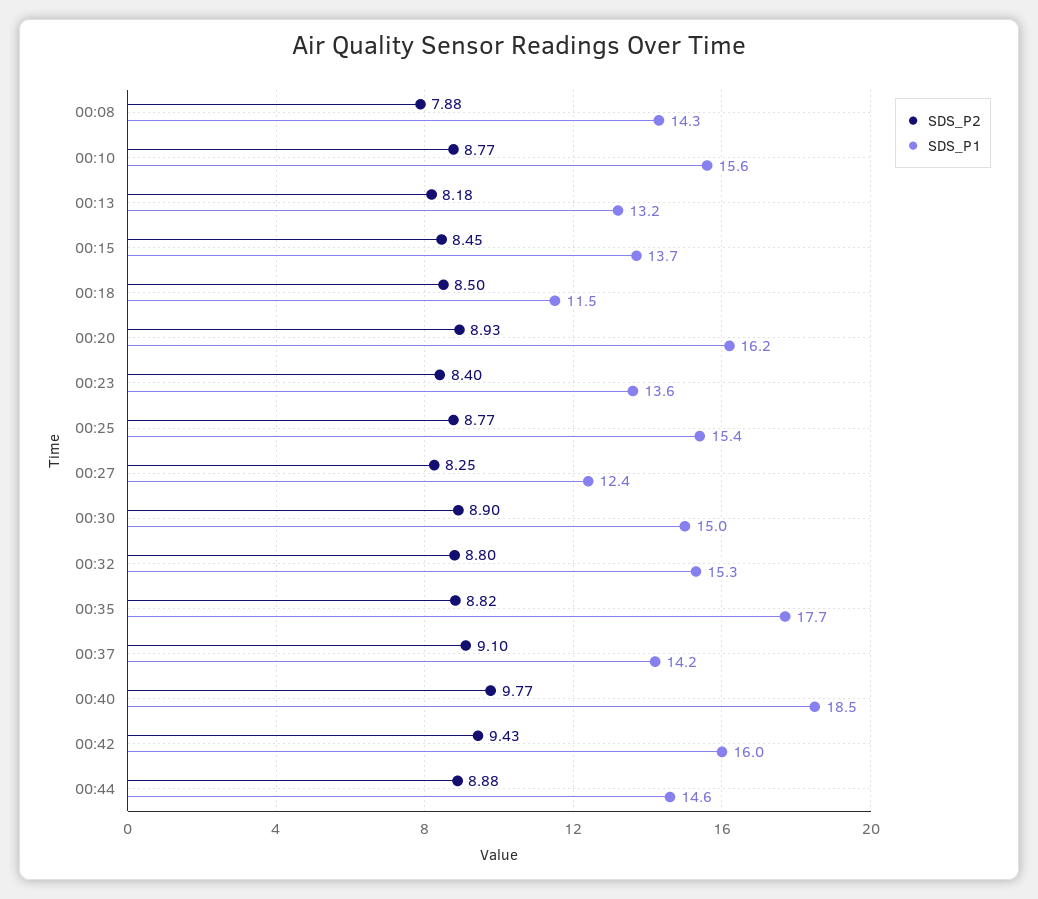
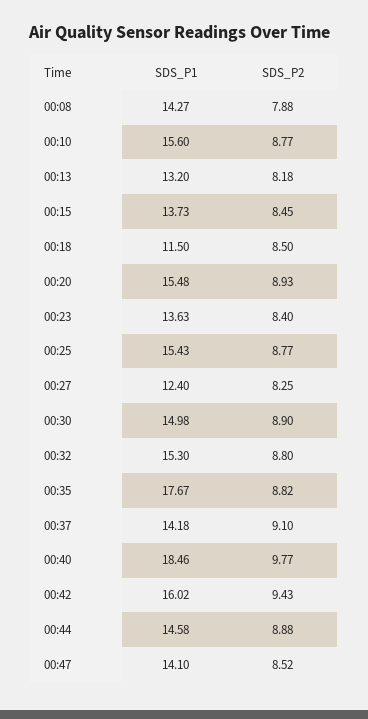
SDS_P1, 00:20: 16.2 -> 15.48
SDS_P1, 00:47: none -> 14.1
SDS_P2, 00:47: none -> 8.52

